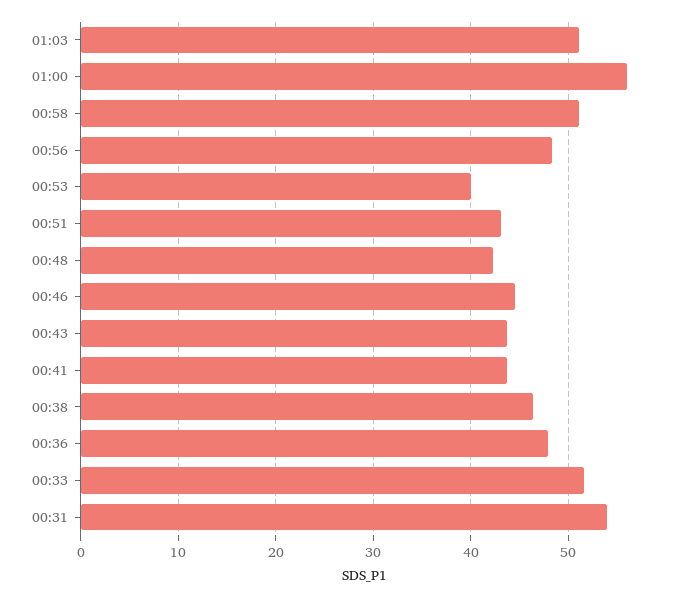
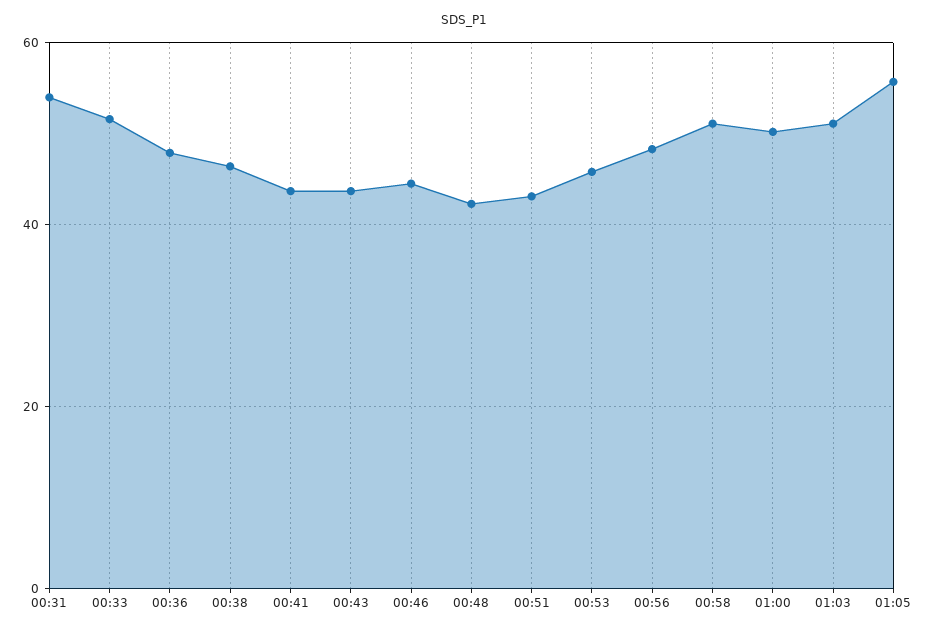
01:00: 56 -> 50
00:53: 40 -> 46
01:05: none -> 56

